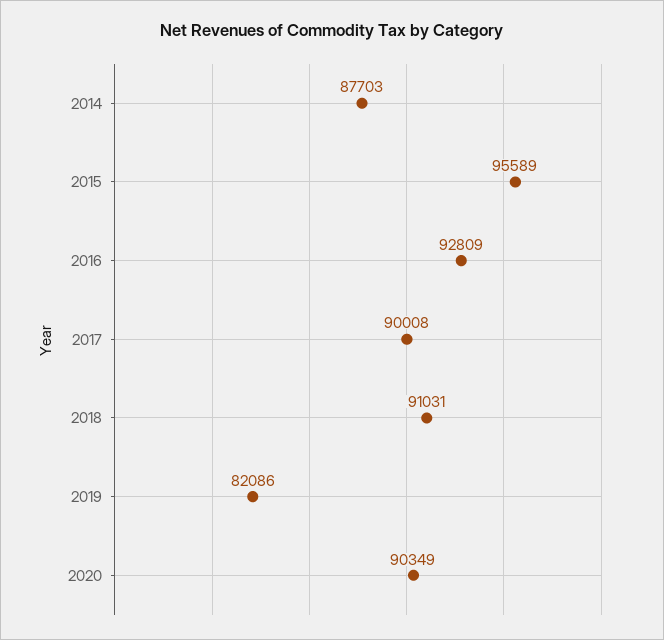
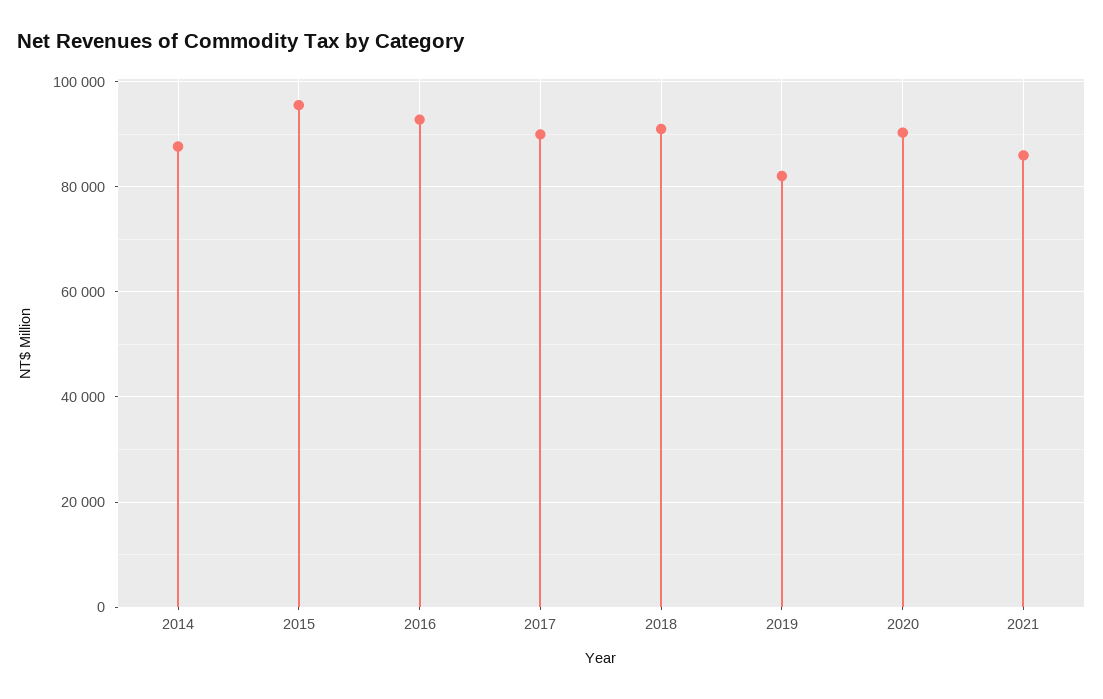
2021: none -> 86000

